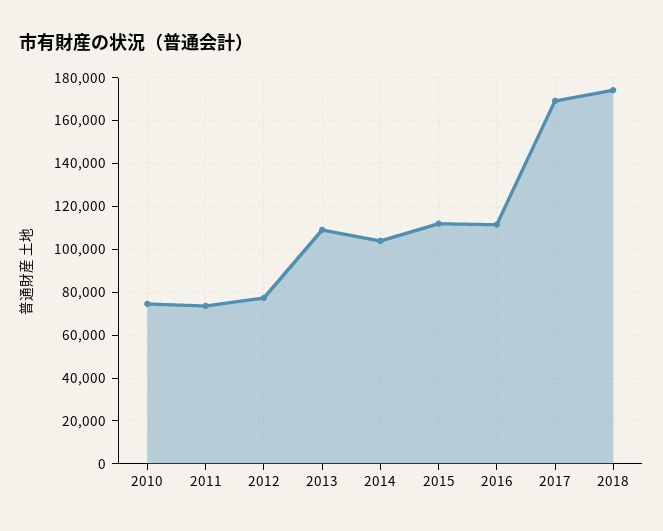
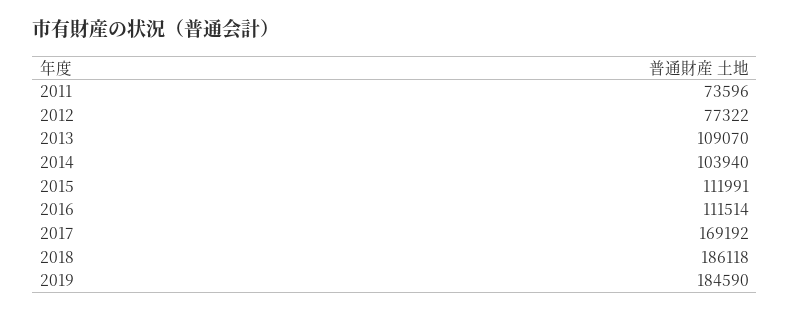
2010: 75000 -> none
2018: 175000 -> 186118
2019: none -> 184590

